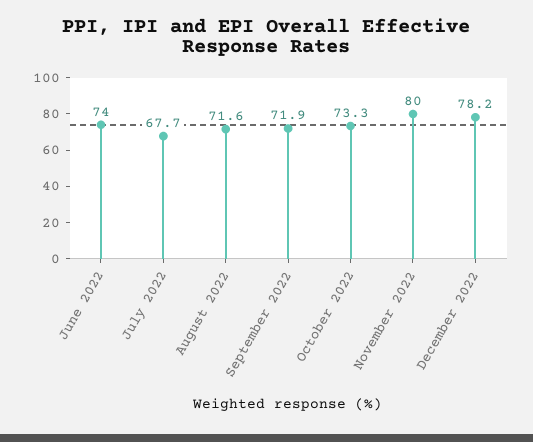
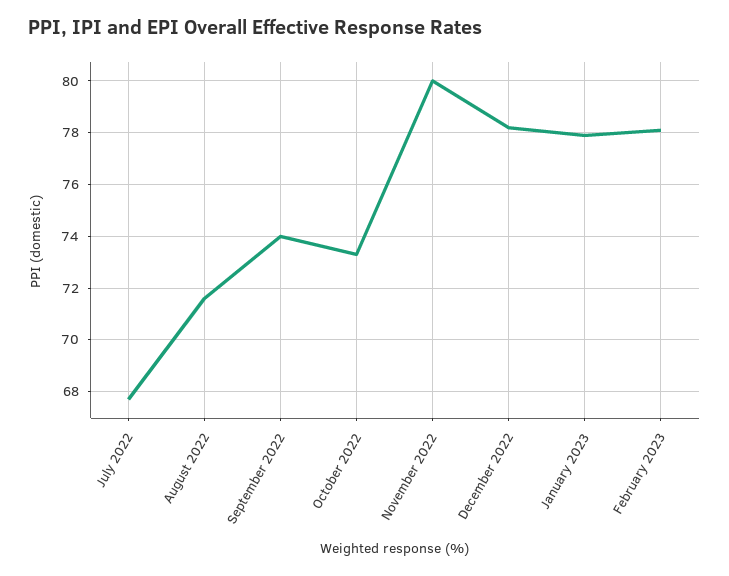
June 2022: 74 -> none
September 2022: 71.9 -> 74
January 2023: none -> 78
February 2023: none -> 78

